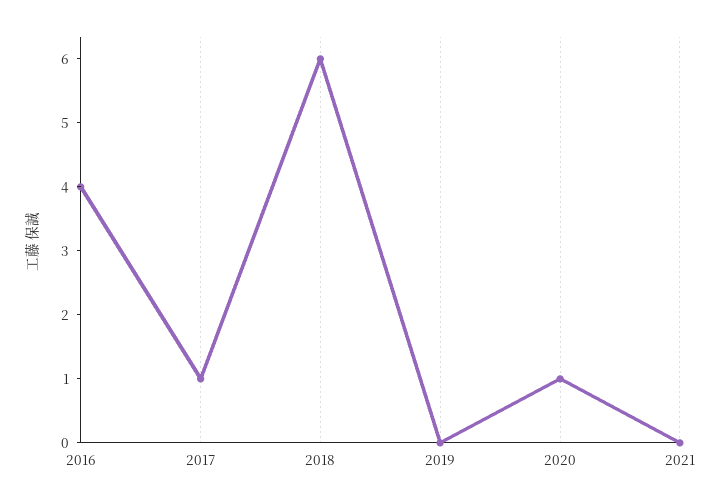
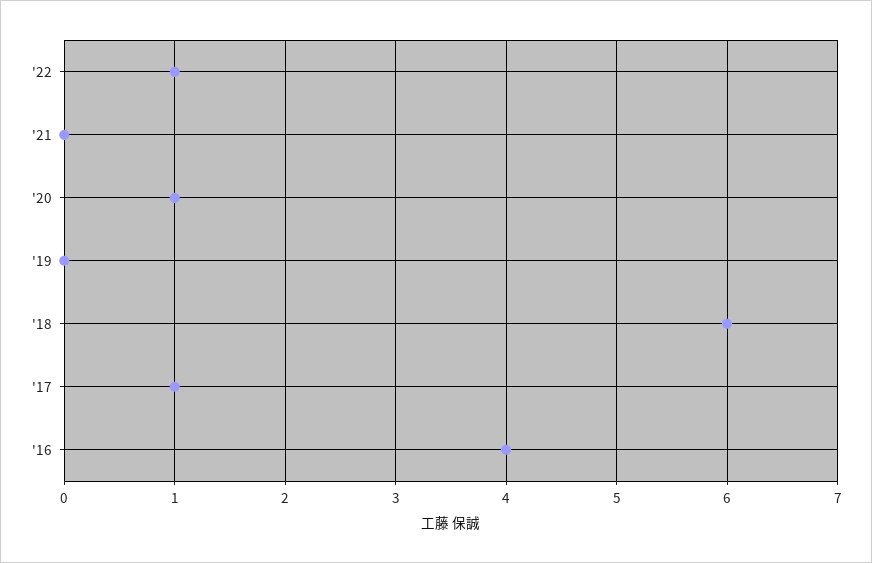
'22: none -> 1

